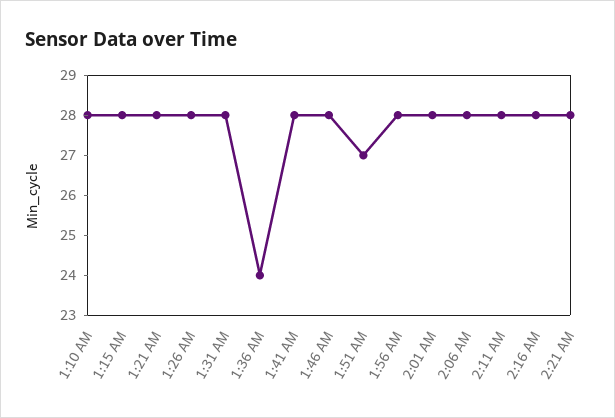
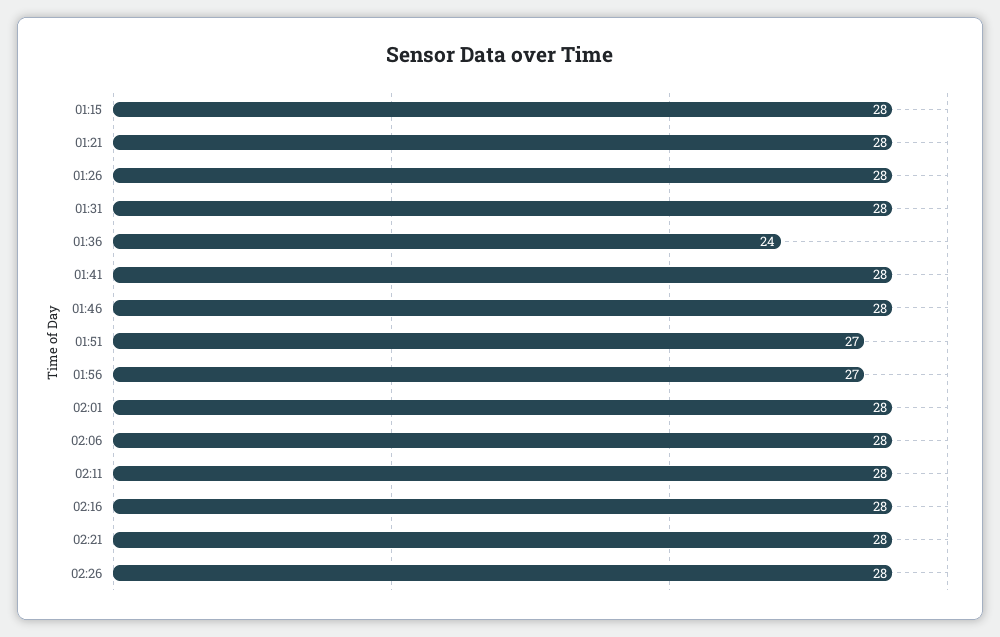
1:10 AM: 28 -> none
1:56 AM: 28 -> 27
02:26: none -> 28

